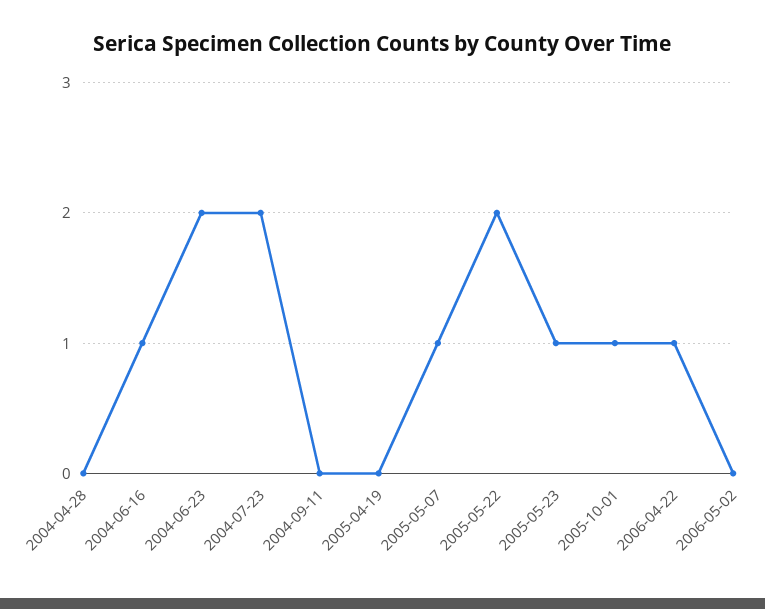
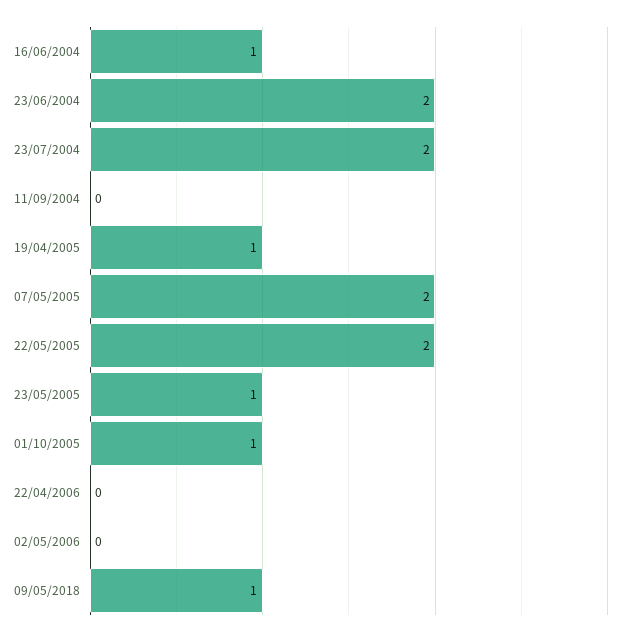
2004-04-28: 0 -> none
2005-04-19: 0 -> 1
2005-05-07: 1 -> 2
2006-04-22: 1 -> 0
09/05/2018: none -> 1

